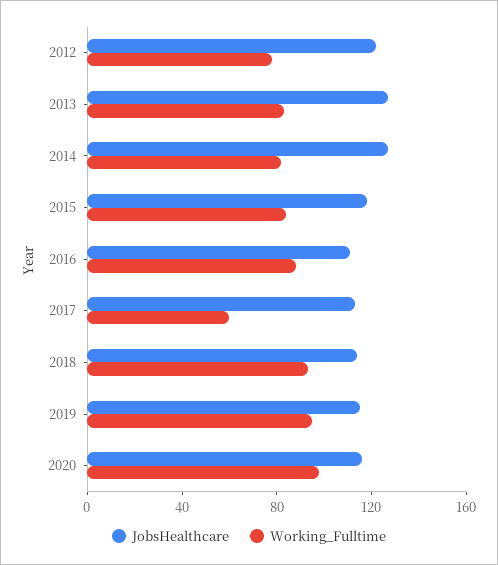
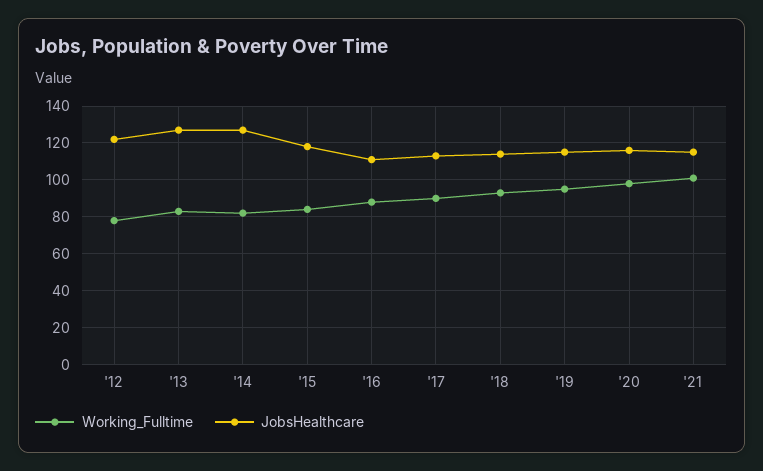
Working_Fulltime, 2017: 60 -> 90
Working_Fulltime, '21: none -> 100
JobsHealthcare, '21: none -> 115

